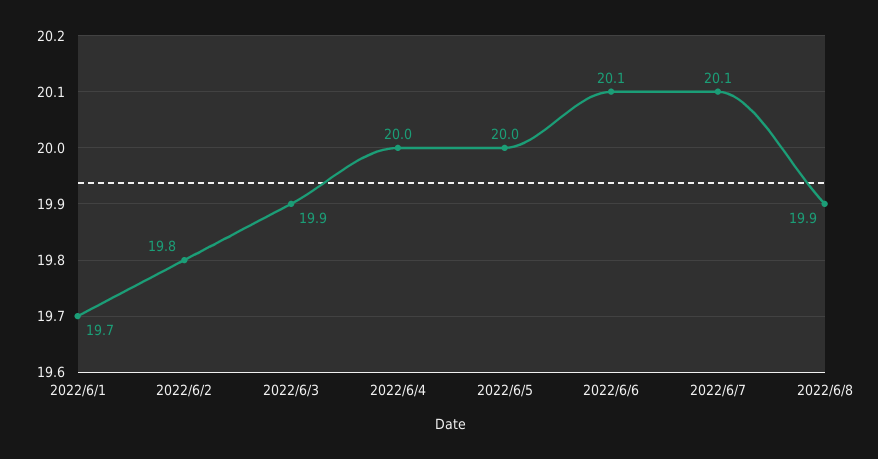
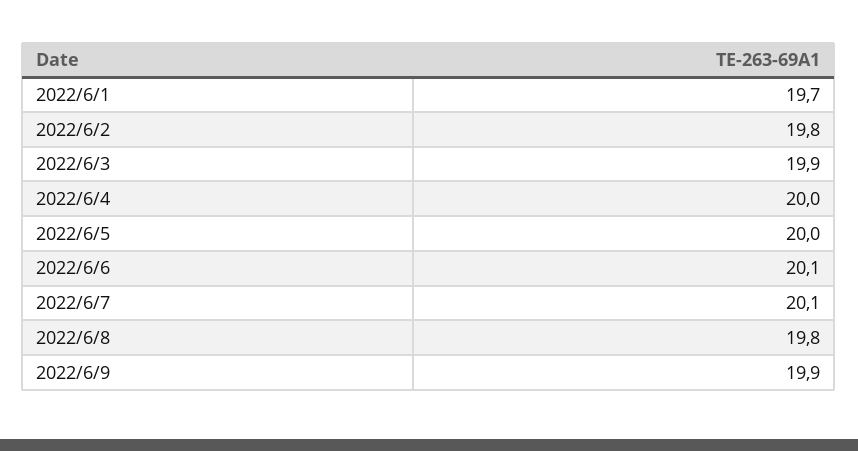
2022/6/8: 19.9 -> 19.8
2022/6/9: none -> 19.9

